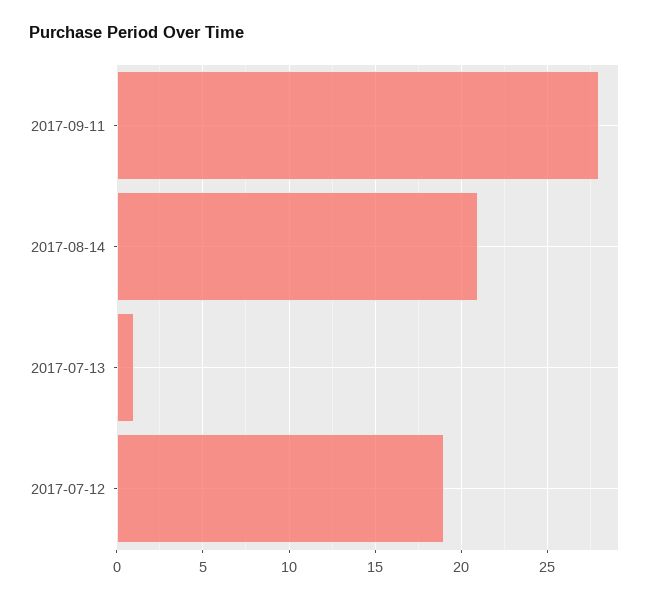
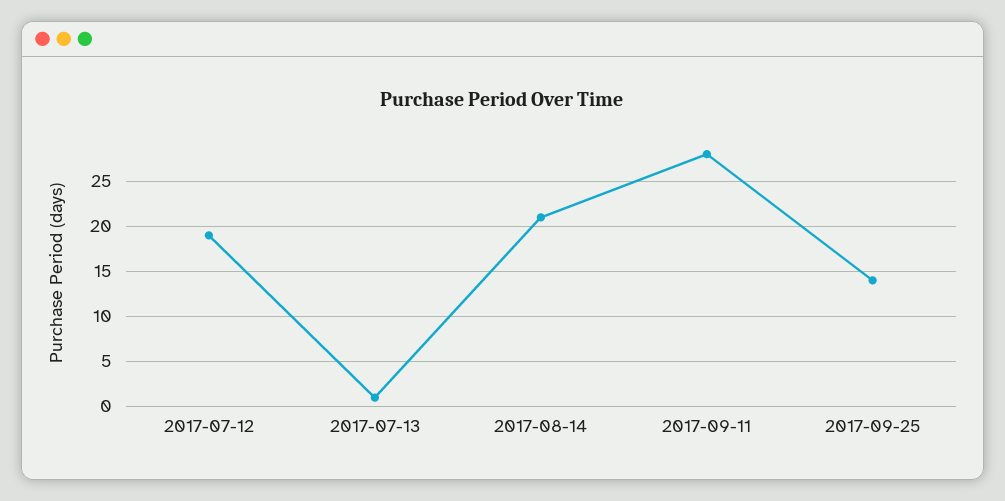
2017-09-25: none -> 14

